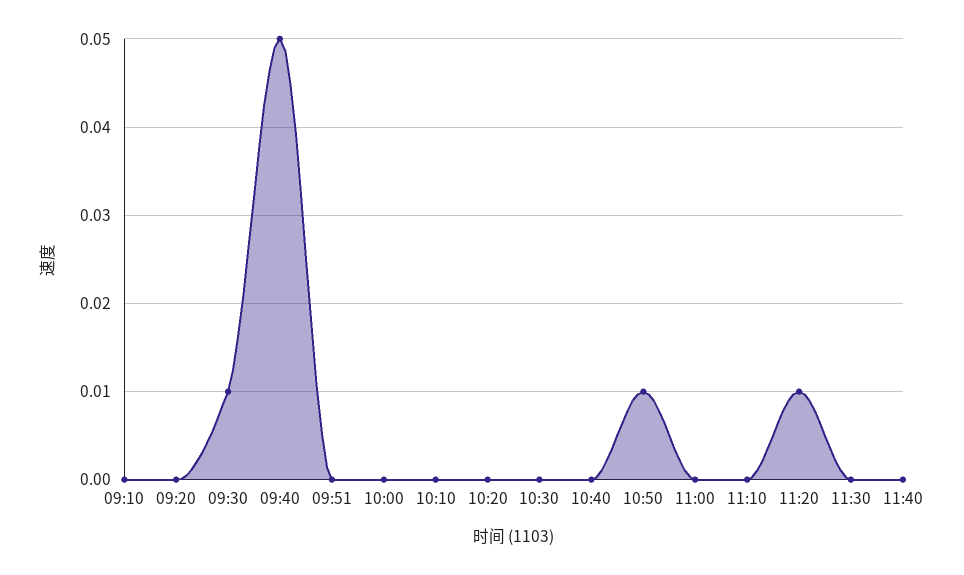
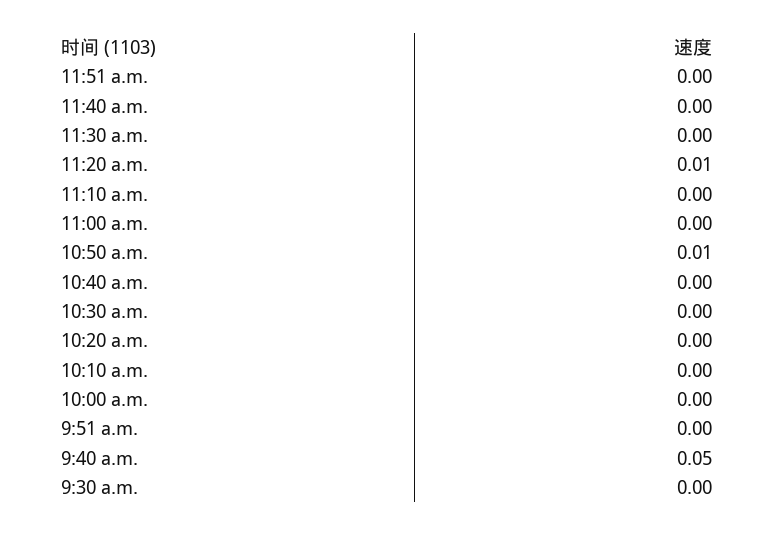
09:10: 0 -> none
09:20: 0 -> none
09:30: 0.01 -> 0
11:51 a.m.: none -> 0

